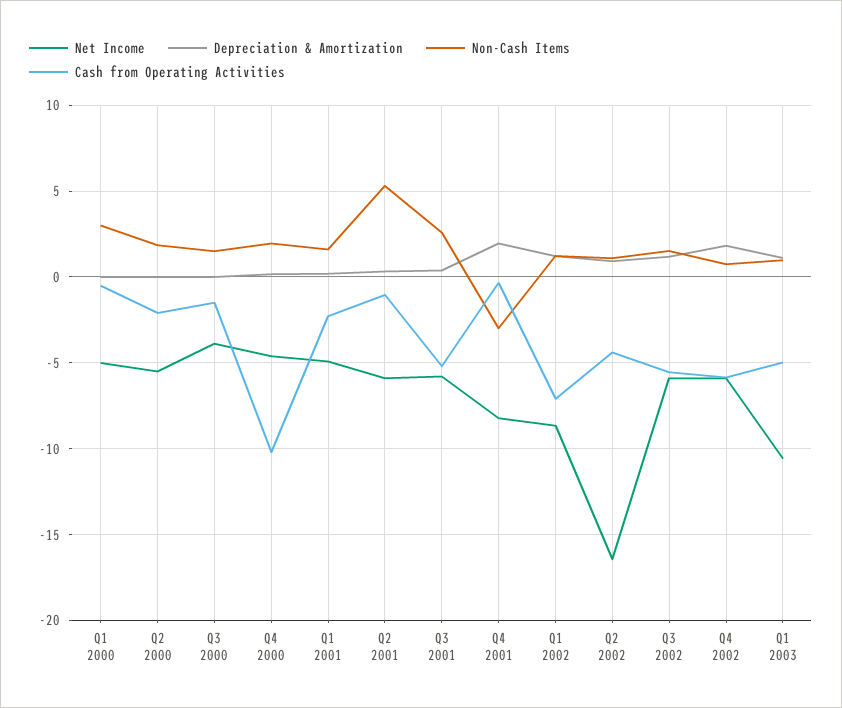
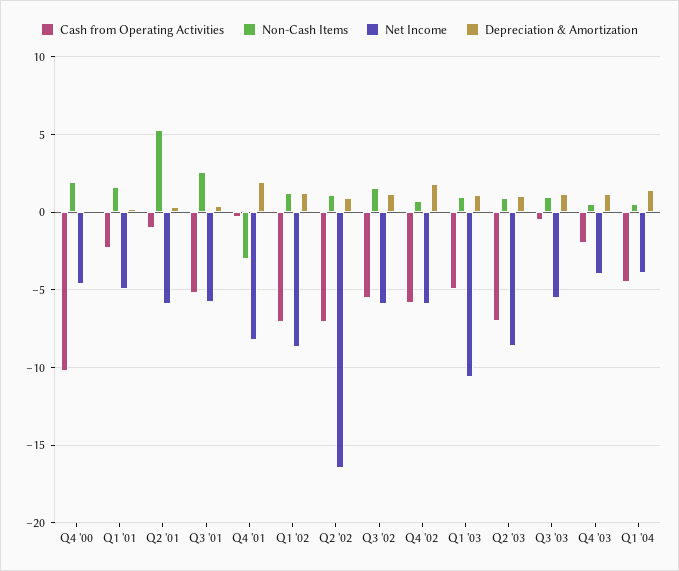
Net Income, Q1 2000: -5 -> none
Depreciation & Amortization, Q1 2000: 0 -> none
Non-Cash Items, Q1 2000: 3 -> none
Cash from Operating Activities, Q1 2000: -0.5 -> none
Net Income, Q2 2000: -5.5 -> none
Depreciation & Amortization, Q2 2000: 0 -> none
Non-Cash Items, Q2 2000: 2 -> none
Cash from Operating Activities, Q2 2000: -2 -> none
Net Income, Q3 2000: -4 -> none
Depreciation & Amortization, Q3 2000: 0 -> none
Non-Cash Items, Q3 2000: 1.5 -> none
Cash from Operating Activities, Q3 2000: -1.5 -> none
Cash from Operating Activities, Q2 2002: -4.5 -> -7
Cash from Operating Activities, Q2 '03: none -> -7
Non-Cash Items, Q2 '03: none -> 1
Net Income, Q2 '03: none -> -8.5
Depreciation & Amortization, Q2 '03: none -> 1
Cash from Operating Activities, Q3 '03: none -> -0.5
Non-Cash Items, Q3 '03: none -> 1
Net Income, Q3 '03: none -> -5.5
Depreciation & Amortization, Q3 '03: none -> 1
Cash from Operating Activities, Q4 '03: none -> -2
Non-Cash Items, Q4 '03: none -> 0.5
Net Income, Q4 '03: none -> -4
Depreciation & Amortization, Q4 '03: none -> 1
Cash from Operating Activities, Q1 '04: none -> -4.5
Non-Cash Items, Q1 '04: none -> 0.5
Net Income, Q1 '04: none -> -4
Depreciation & Amortization, Q1 '04: none -> 1.5

